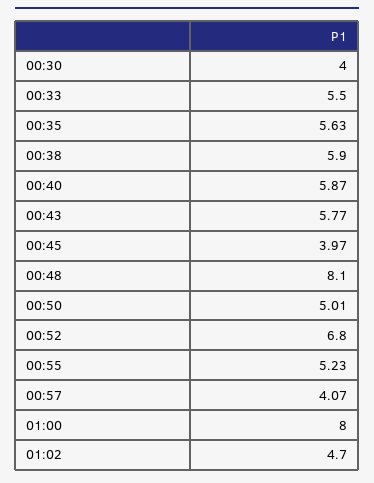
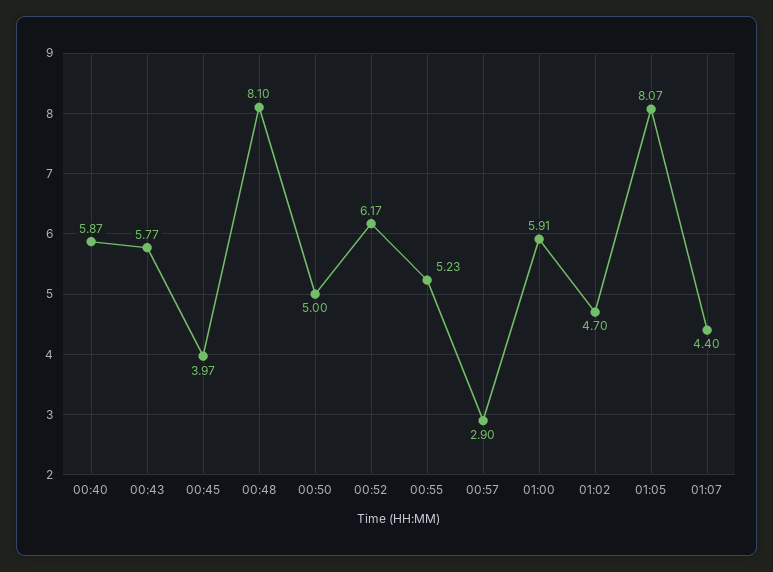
00:30: 4 -> none
00:33: 5.5 -> none
00:35: 5.63 -> none
00:38: 5.9 -> none
00:50: 5.01 -> 5
00:52: 6.8 -> 6.17
00:57: 4.07 -> 2.9
01:00: 8 -> 5.91
01:05: none -> 8.07
01:07: none -> 4.4

